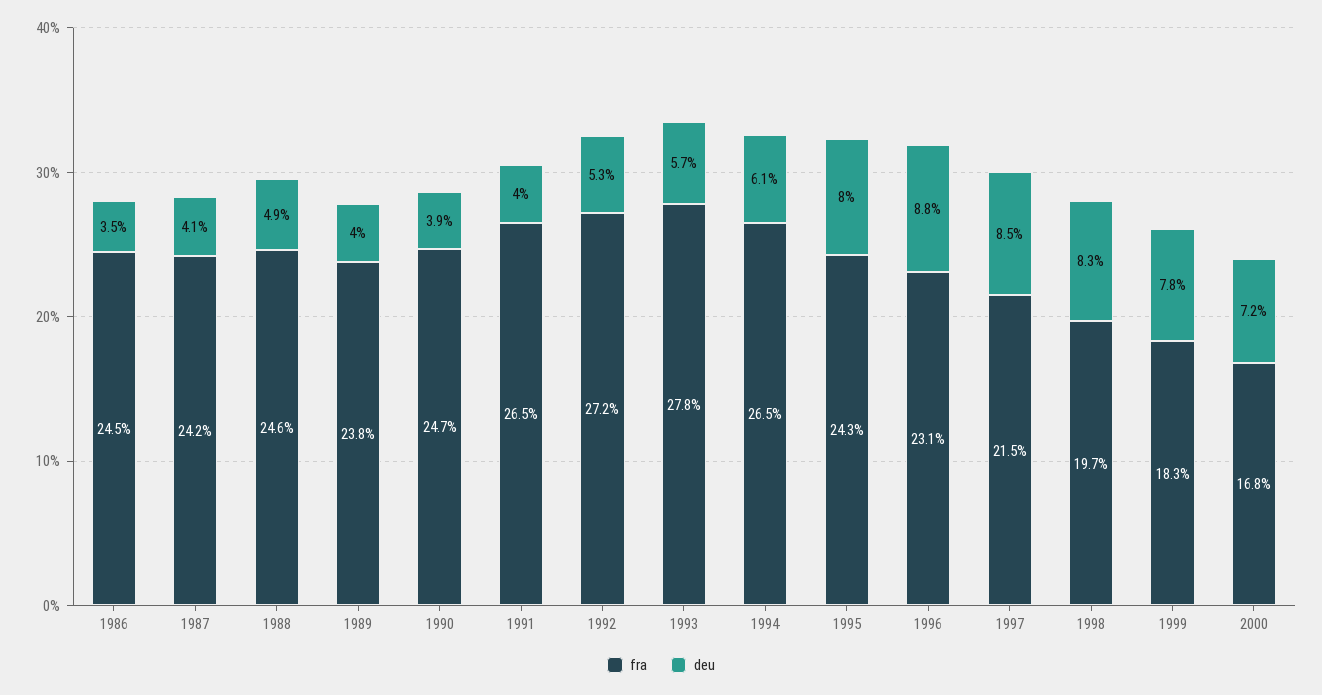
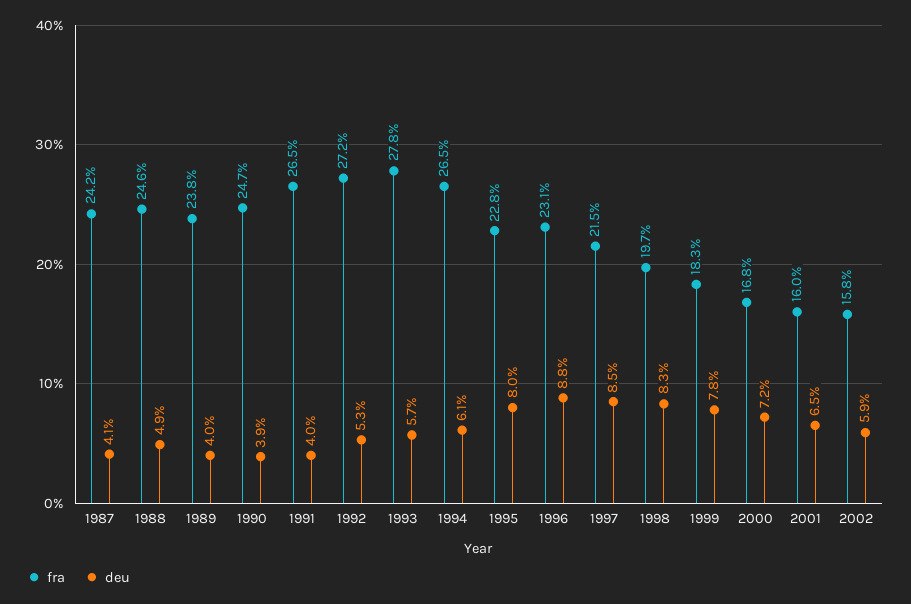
fra, 1986: 24.5 -> none
deu, 1986: 3.5 -> none
fra, 1995: 24.3 -> 22.8
fra, 2001: none -> 16
deu, 2001: none -> 6.5
fra, 2002: none -> 15.8
deu, 2002: none -> 5.9

